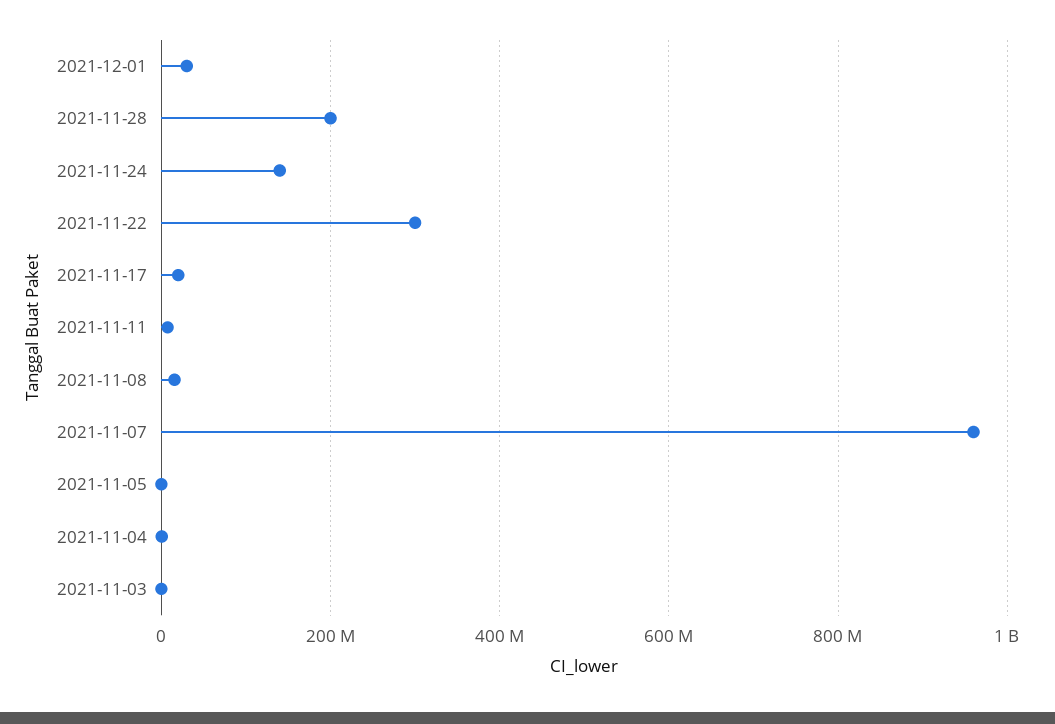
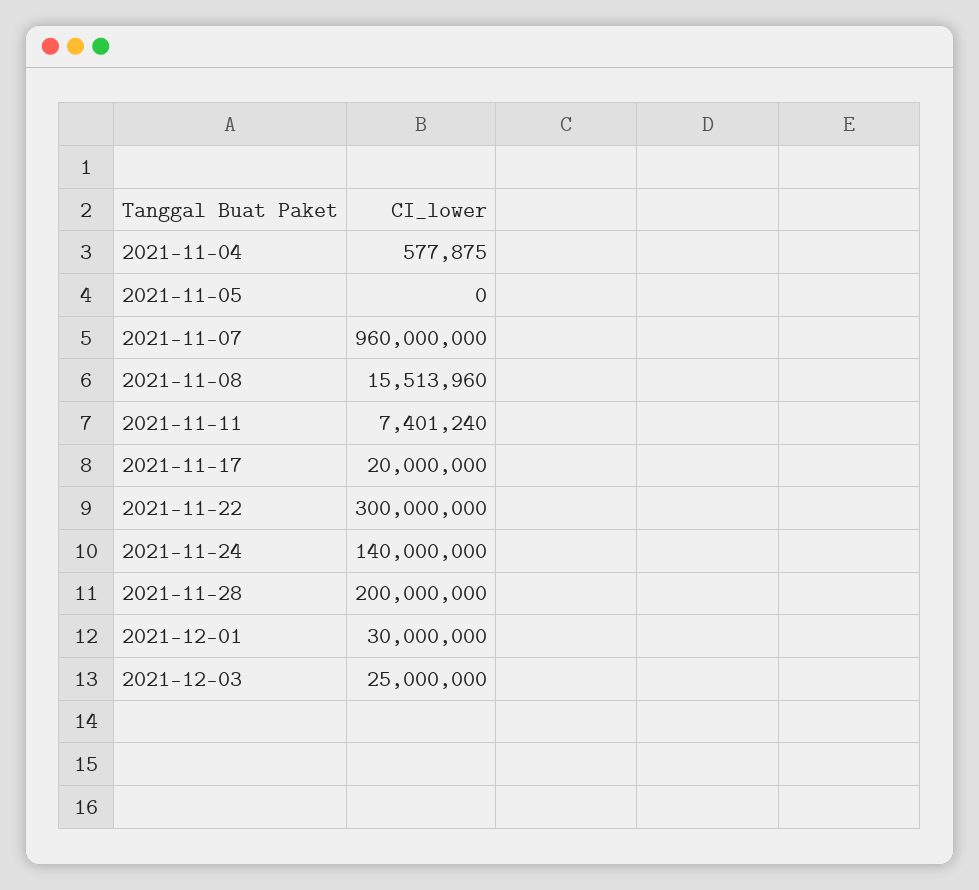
2021-11-03: 0 -> none
2021-12-03: none -> 25000000

